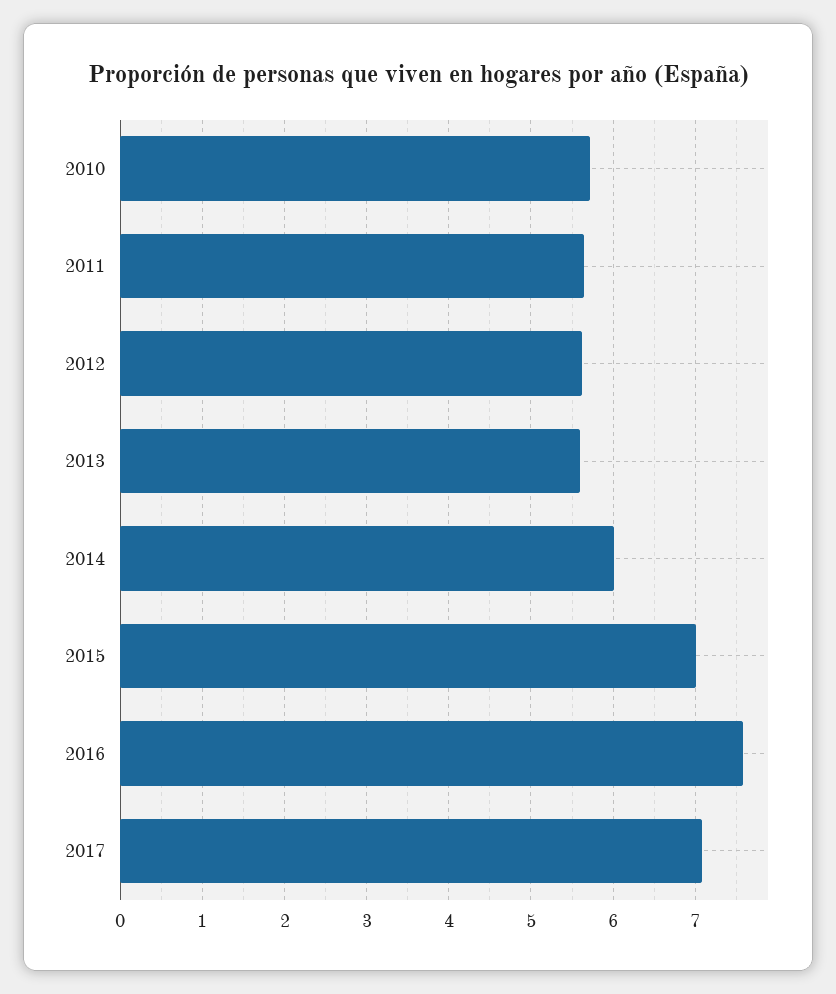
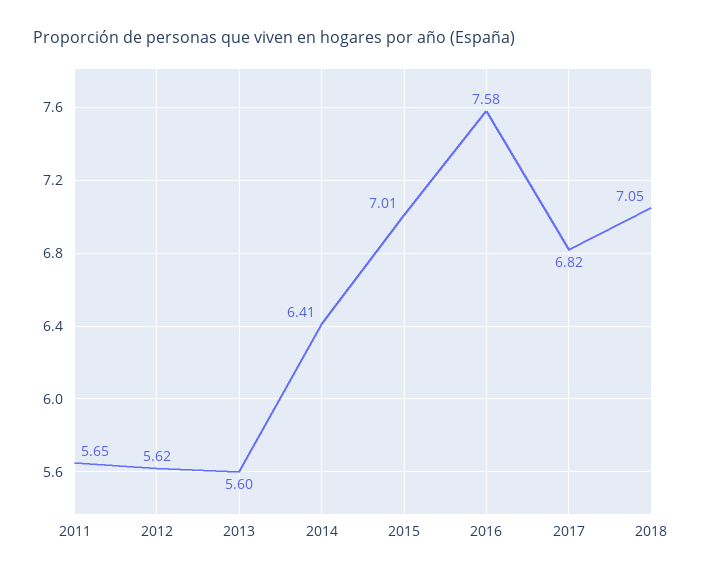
2010: 5.7 -> none
2014: 6 -> 6.41
2017: 7.1 -> 6.82
2018: none -> 7.05

